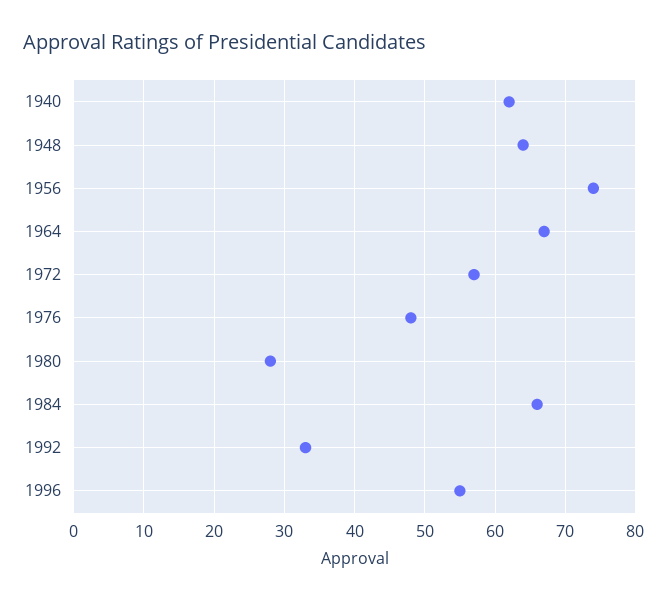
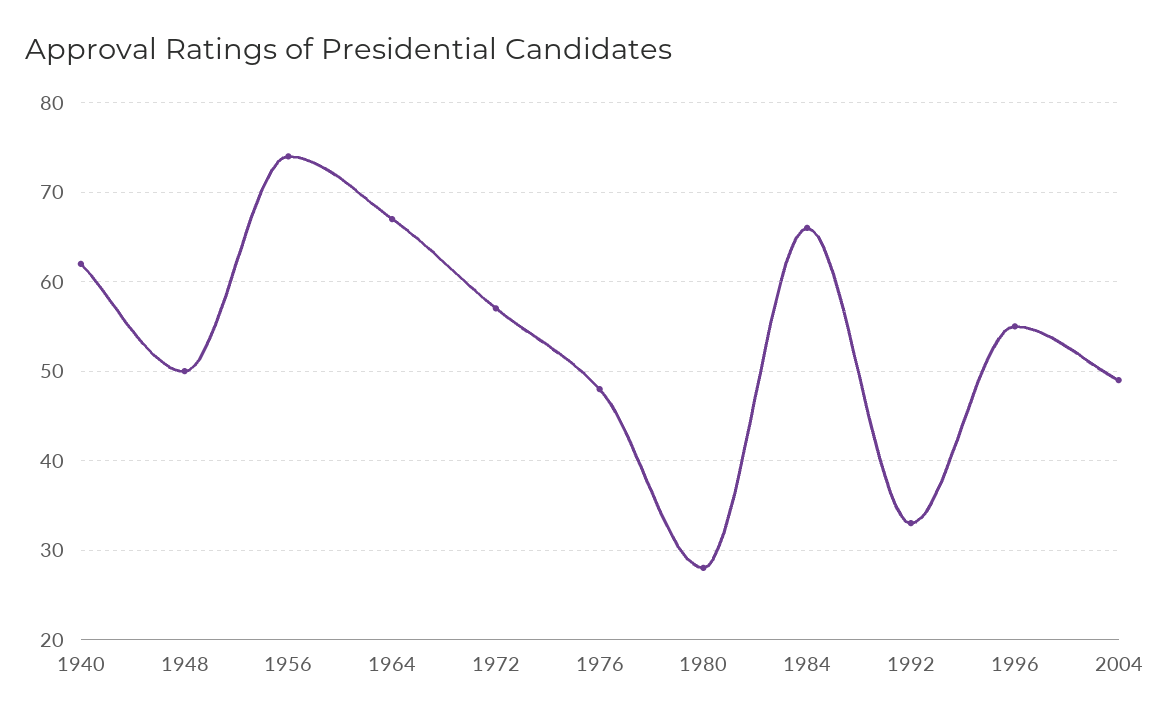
1948: 64 -> 50
2004: none -> 49

